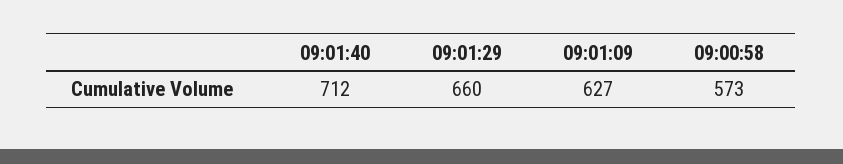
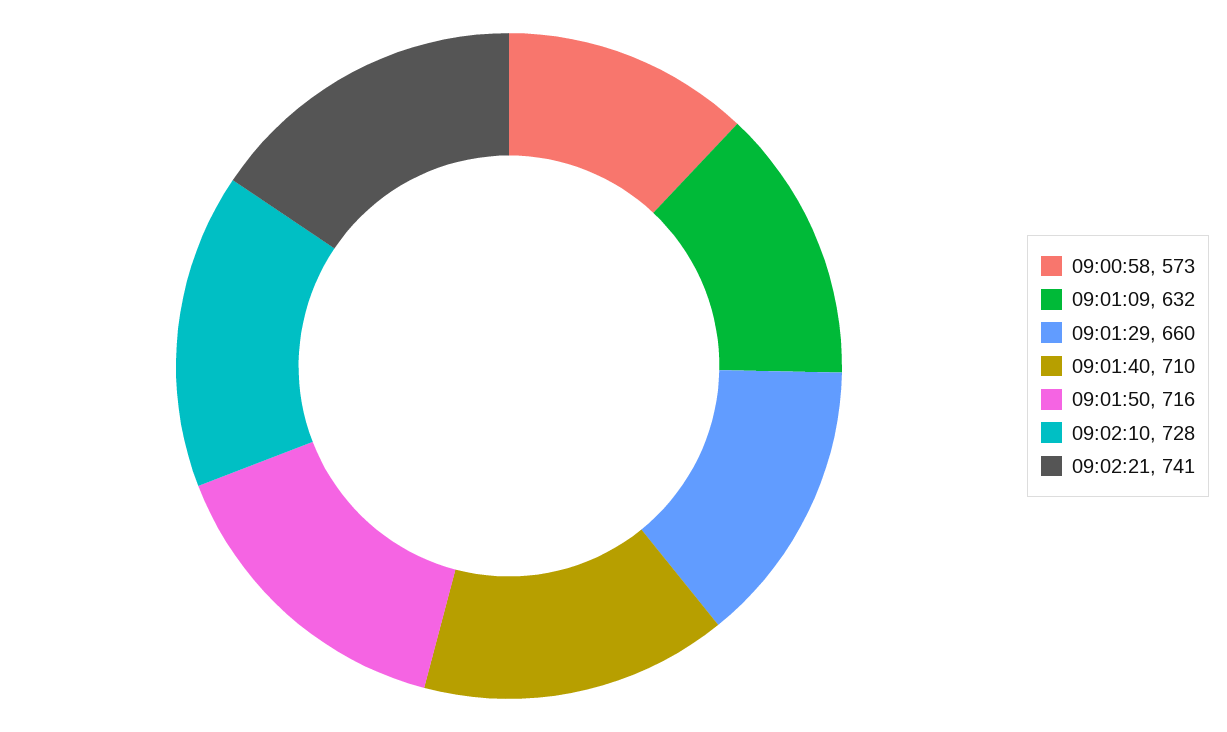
09:01:40: 712 -> 710
09:01:09: 627 -> 632
09:01:50: none -> 716
09:02:10: none -> 728
09:02:21: none -> 741

